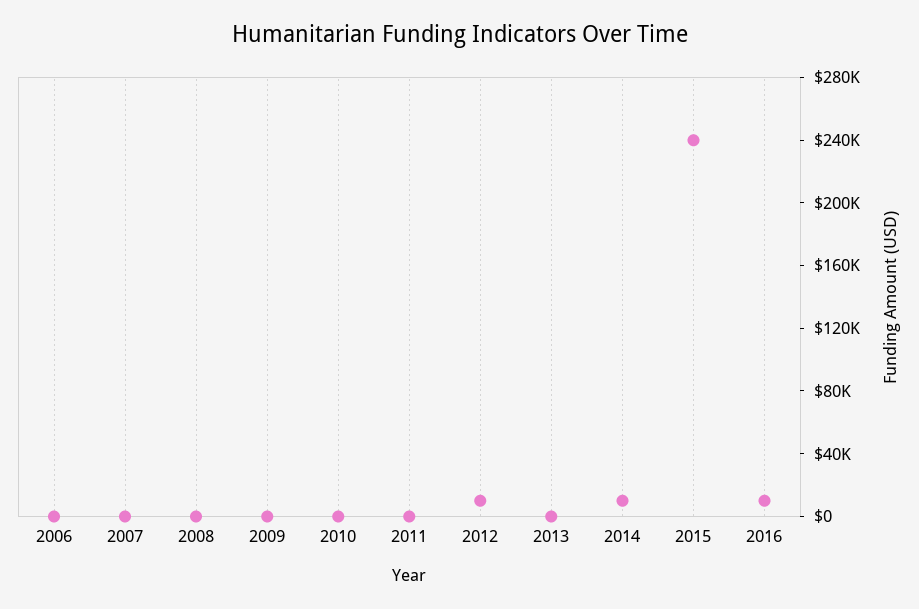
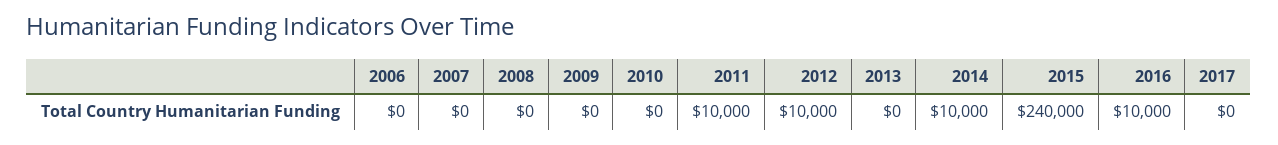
2011: 0 -> 10000
2017: none -> 0

